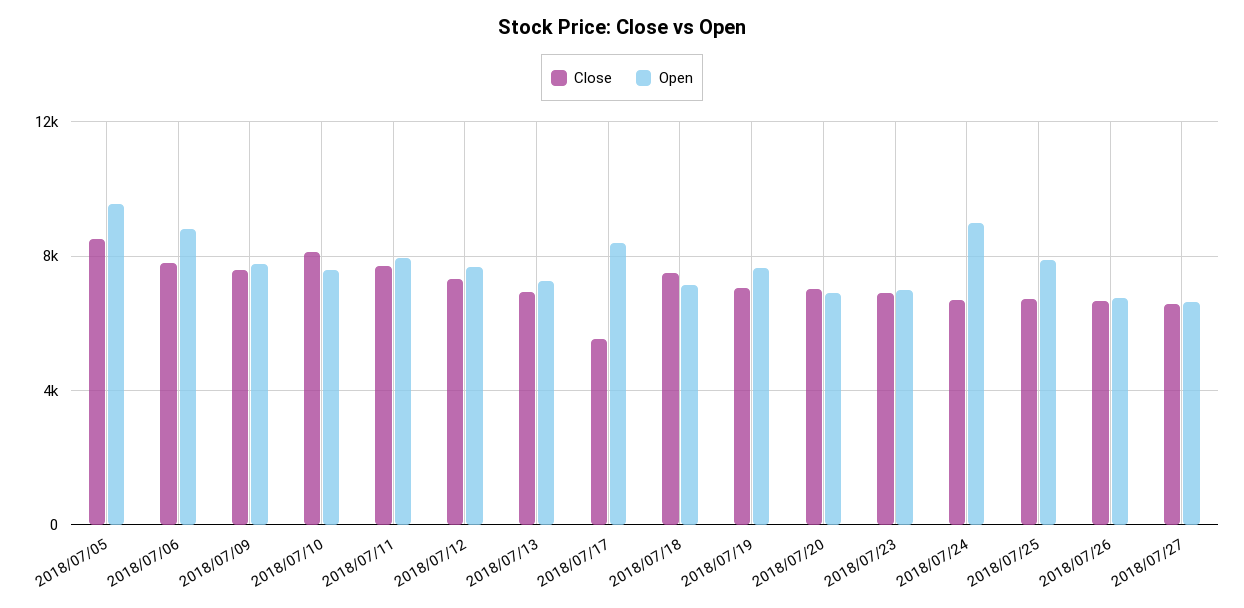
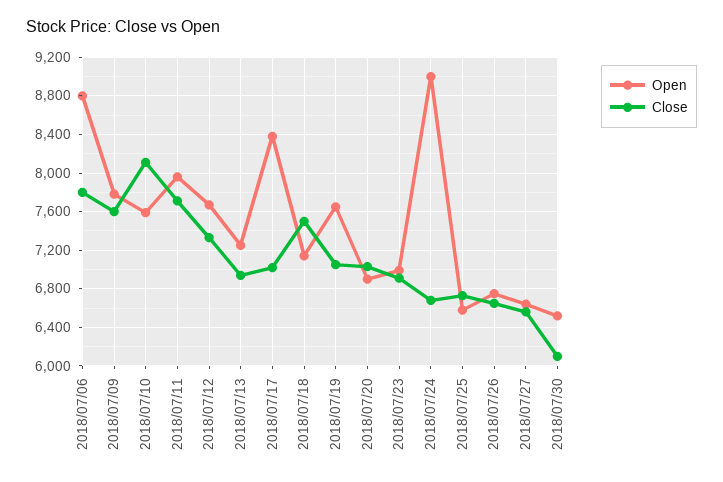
Close, 2018/07/05: 8500 -> none
Open, 2018/07/05: 9500 -> none
Close, 2018/07/17: 5500 -> 7000
Open, 2018/07/25: 8000 -> 6600
Open, 2018/07/30: none -> 6500
Close, 2018/07/30: none -> 6100

